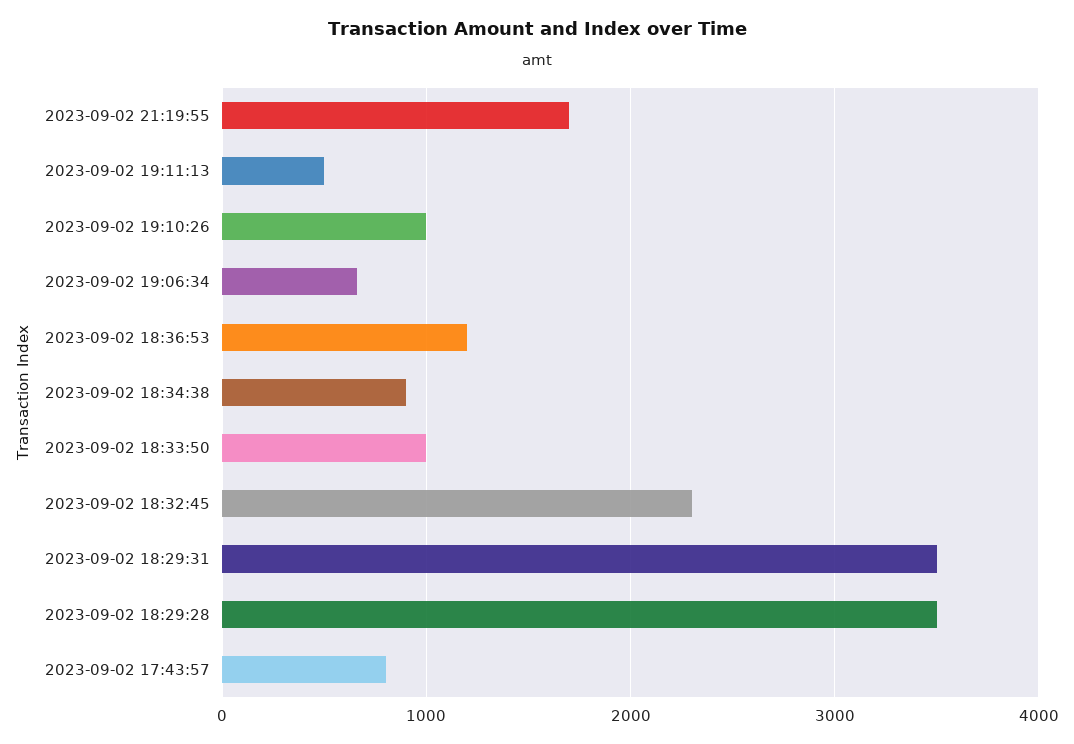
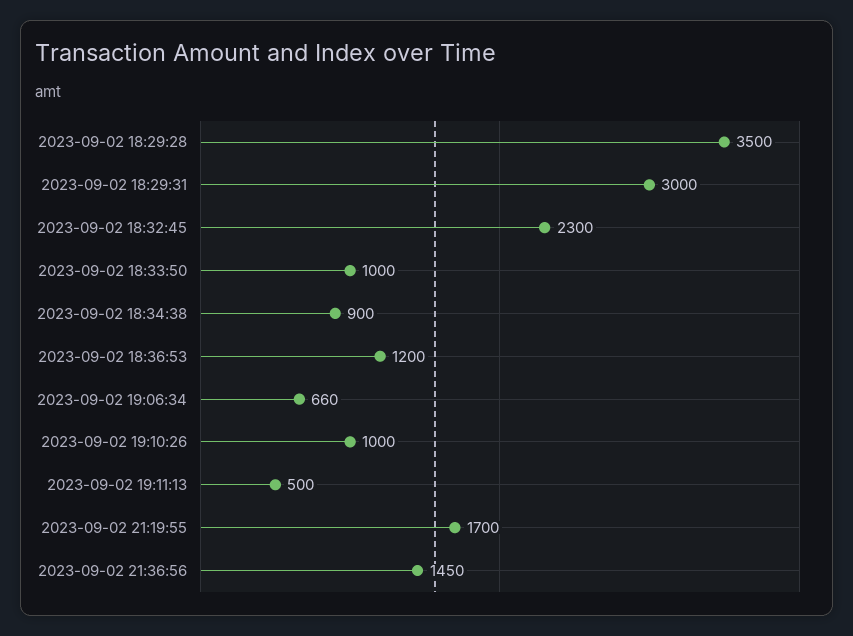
2023-09-02 18:29:31: 3500 -> 3000
2023-09-02 17:43:57: 800 -> none
2023-09-02 21:36:56: none -> 1450

